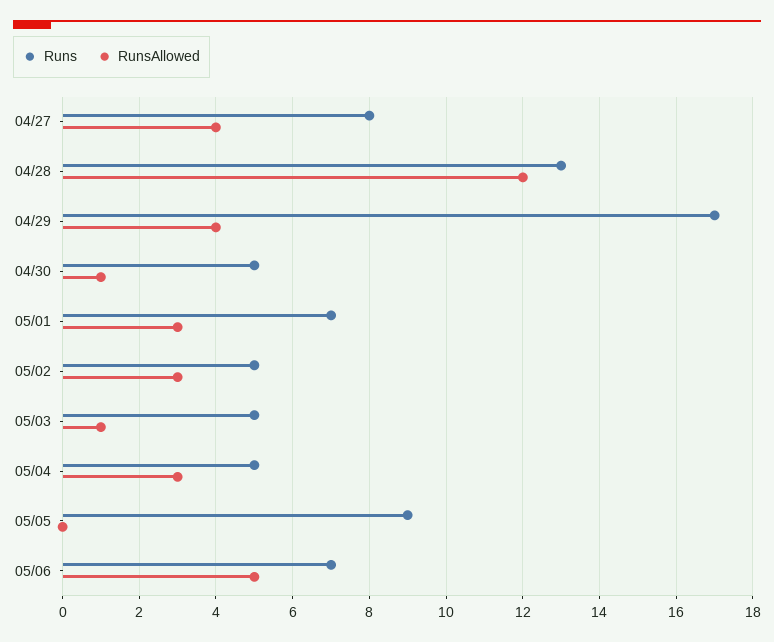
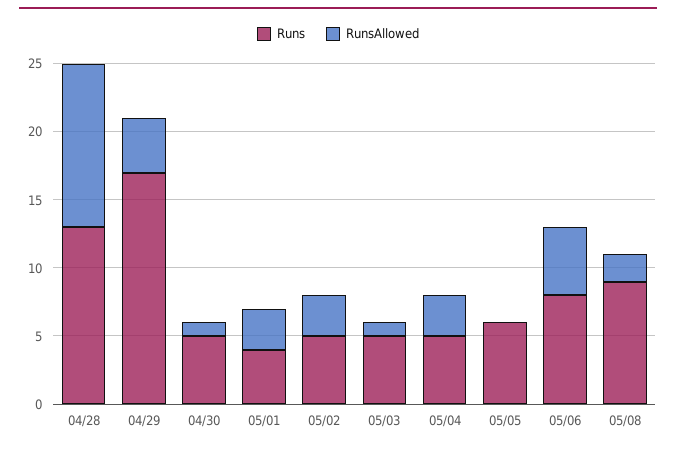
Runs, 04/27: 8 -> none
RunsAllowed, 04/27: 4 -> none
Runs, 05/01: 7 -> 4
Runs, 05/05: 9 -> 6
Runs, 05/06: 7 -> 8
Runs, 05/08: none -> 9
RunsAllowed, 05/08: none -> 2

